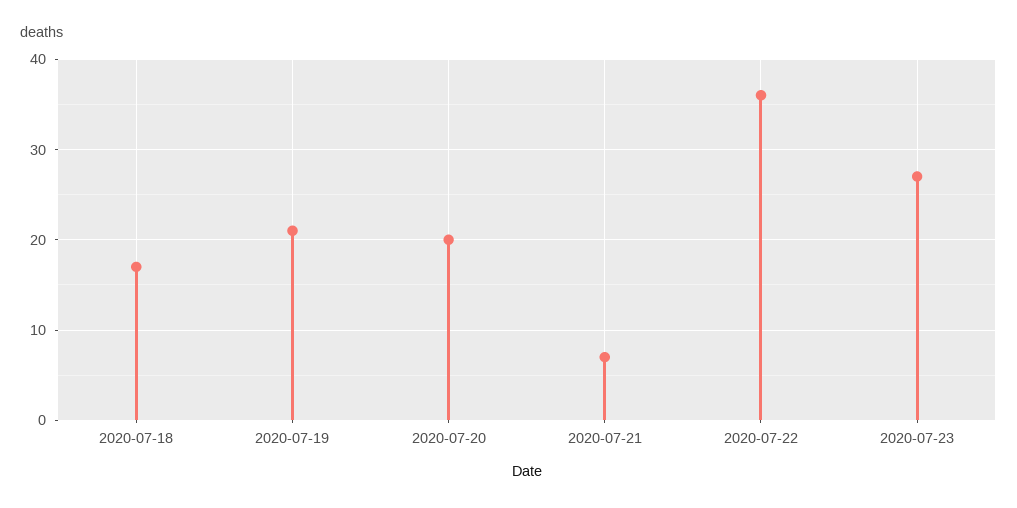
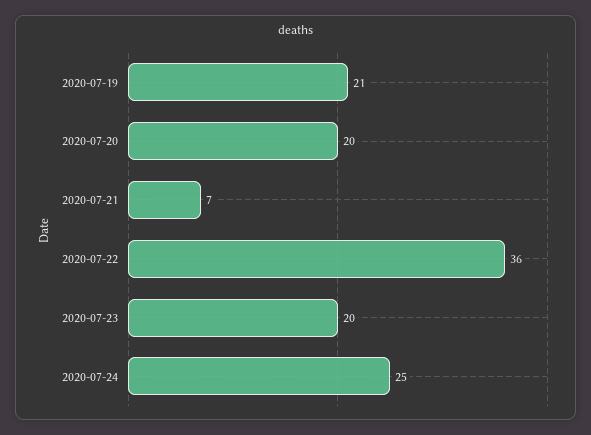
2020-07-18: 17 -> none
2020-07-23: 27 -> 20
2020-07-24: none -> 25

